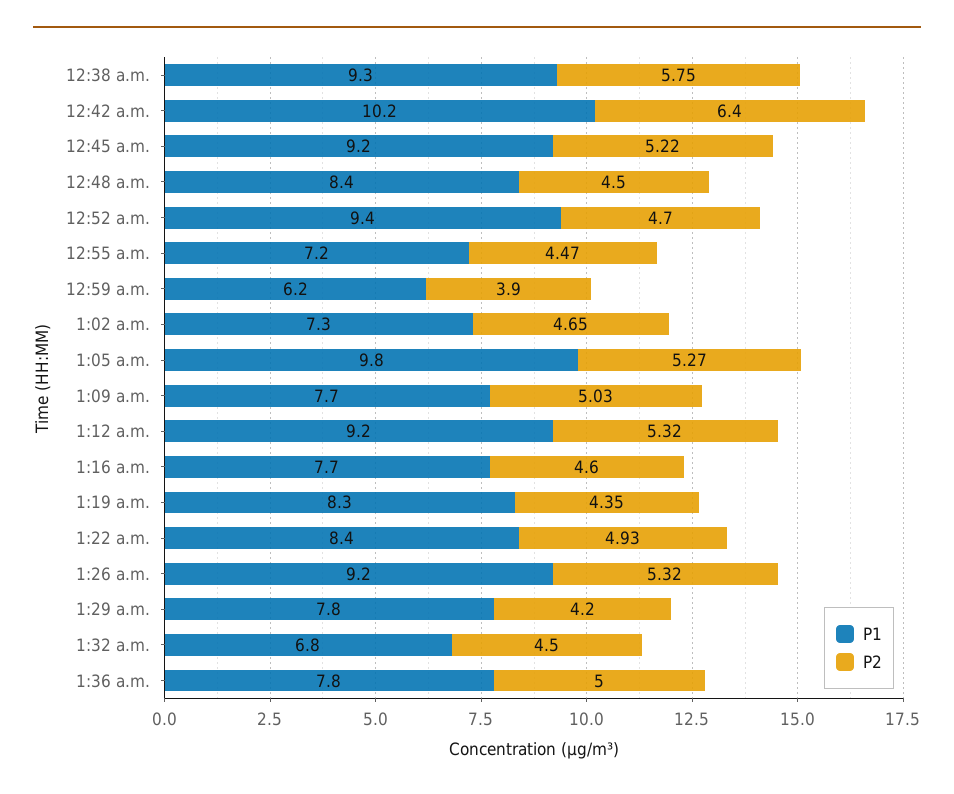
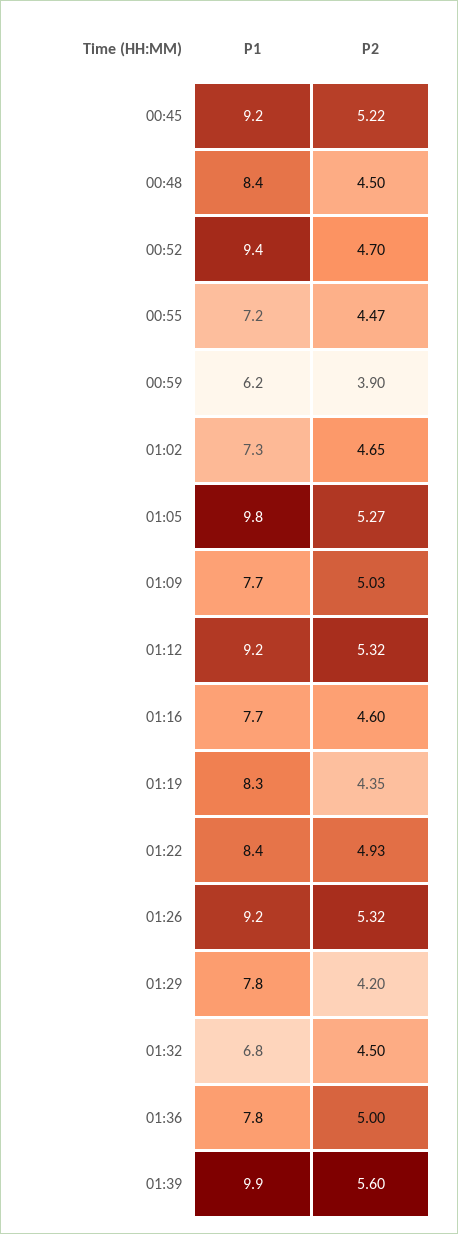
P1, 12:38 a.m.: 9.3 -> none
P2, 12:38 a.m.: 5.75 -> none
P1, 12:42 a.m.: 10.2 -> none
P2, 12:42 a.m.: 6.4 -> none
P1, 01:39: none -> 9.9
P2, 01:39: none -> 5.6

